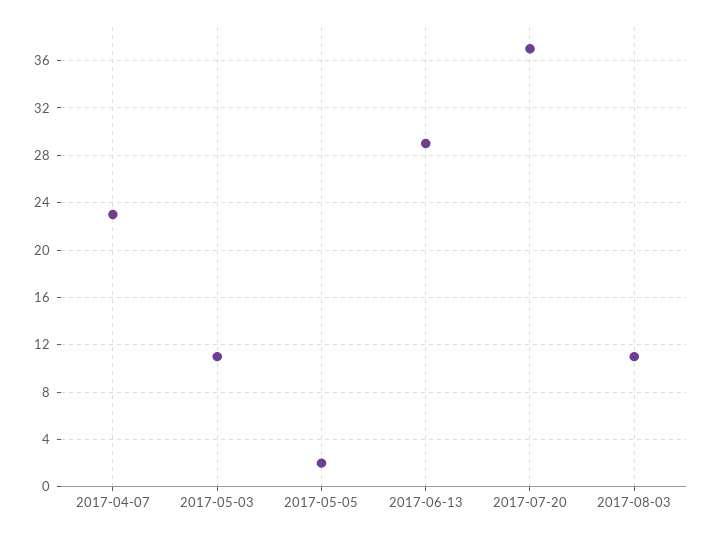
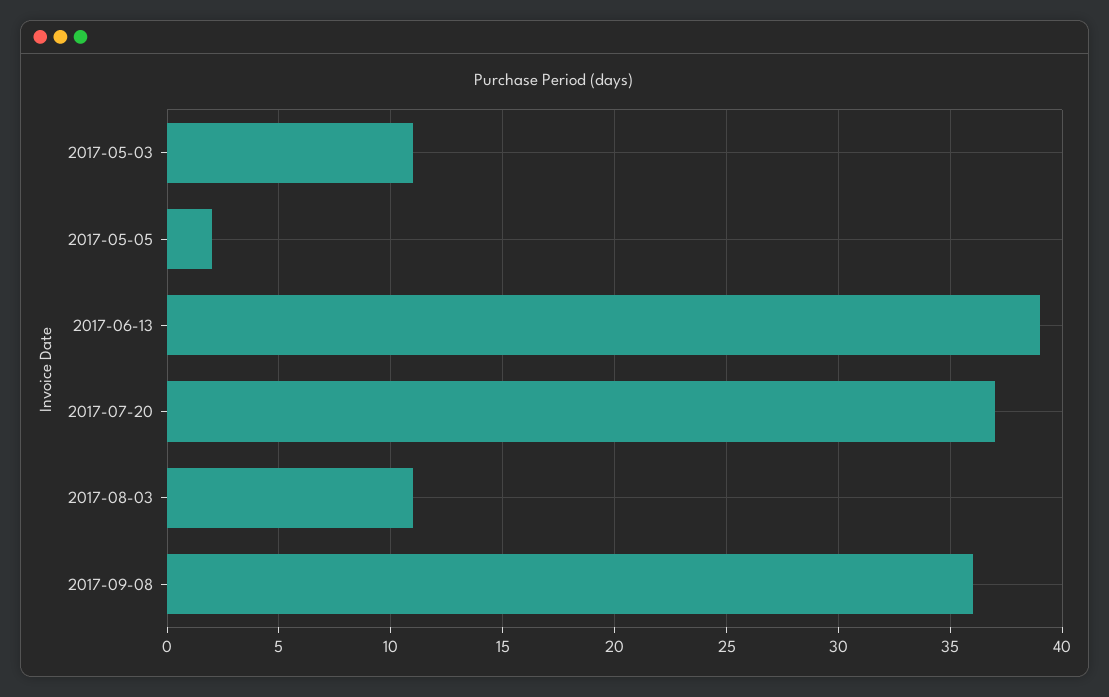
2017-04-07: 23 -> none
2017-06-13: 29 -> 39
2017-09-08: none -> 36

